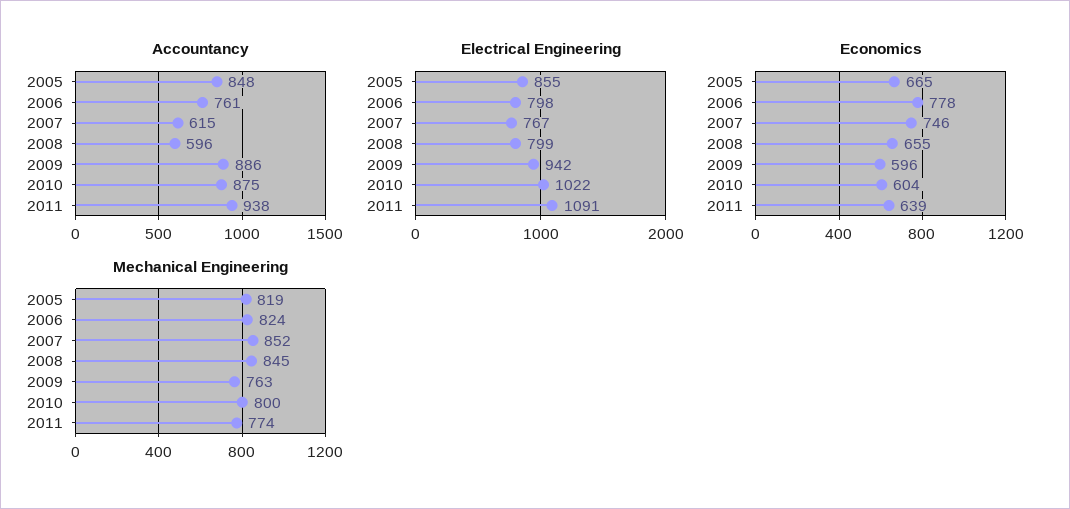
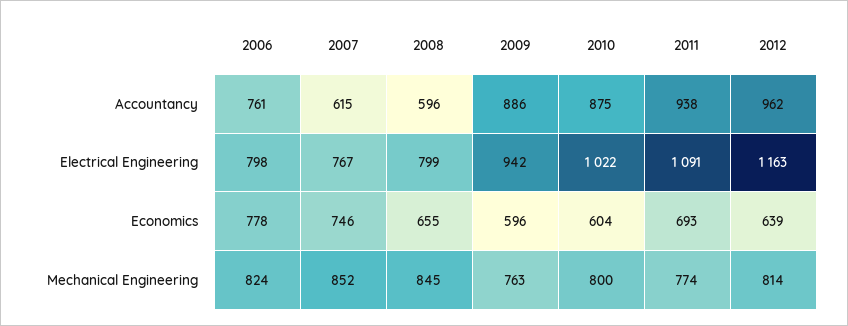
Accountancy, 2005: 848 -> none
Electrical Engineering, 2005: 855 -> none
Economics, 2005: 665 -> none
Economics, 2011: 639 -> 693
Mechanical Engineering, 2005: 819 -> none
Accountancy, 2012: none -> 962
Electrical Engineering, 2012: none -> 1163
Economics, 2012: none -> 639
Mechanical Engineering, 2012: none -> 814

